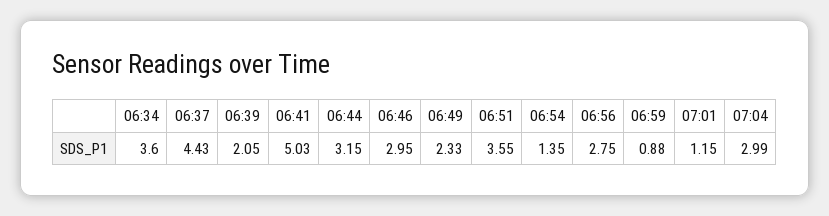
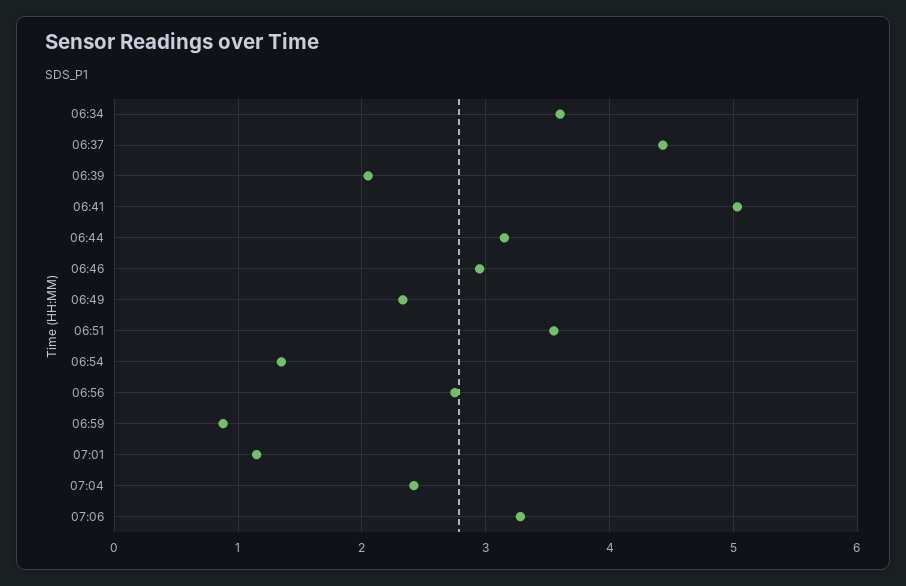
07:04: 2.99 -> 2.4
07:06: none -> 3.3

